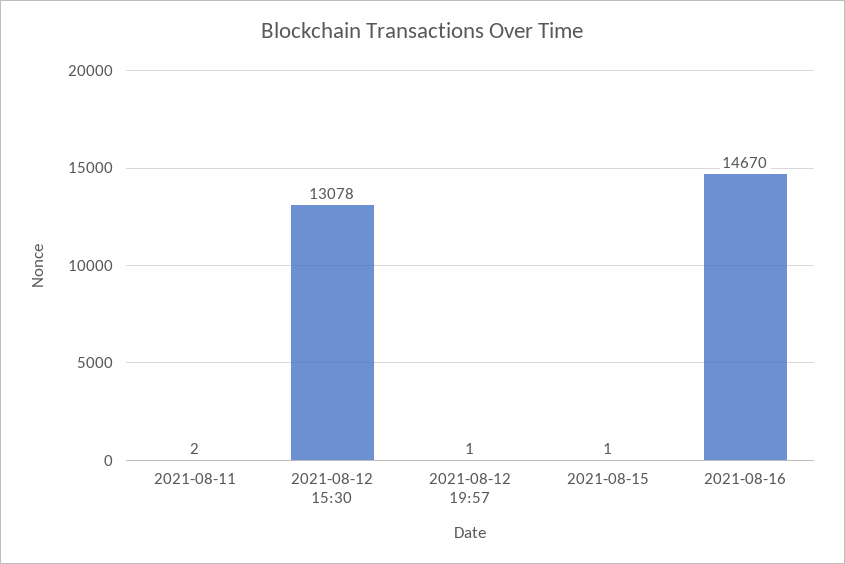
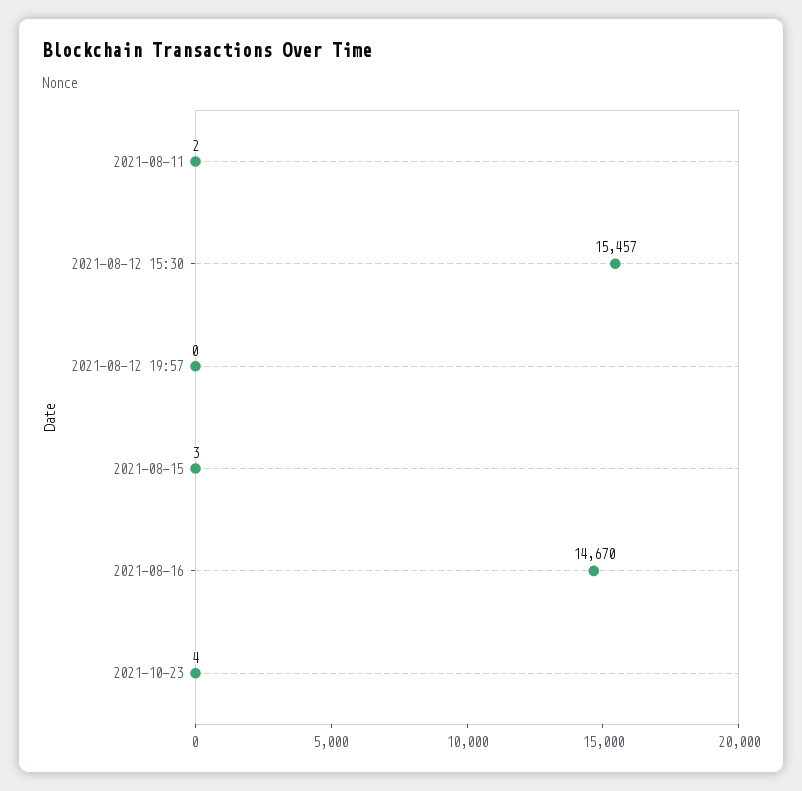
2021-08-12 15:30: 13078 -> 15457
2021-08-12 19:57: 1 -> 0
2021-08-15: 1 -> 3
2021-10-23: none -> 4

